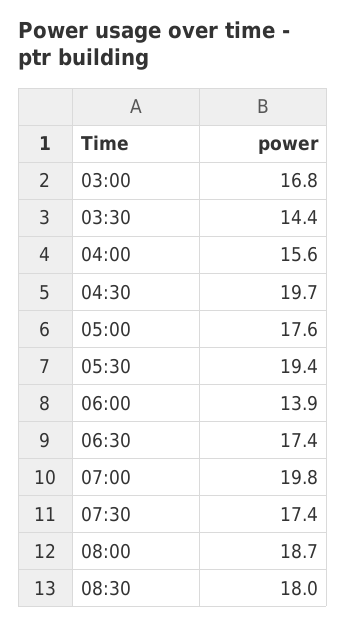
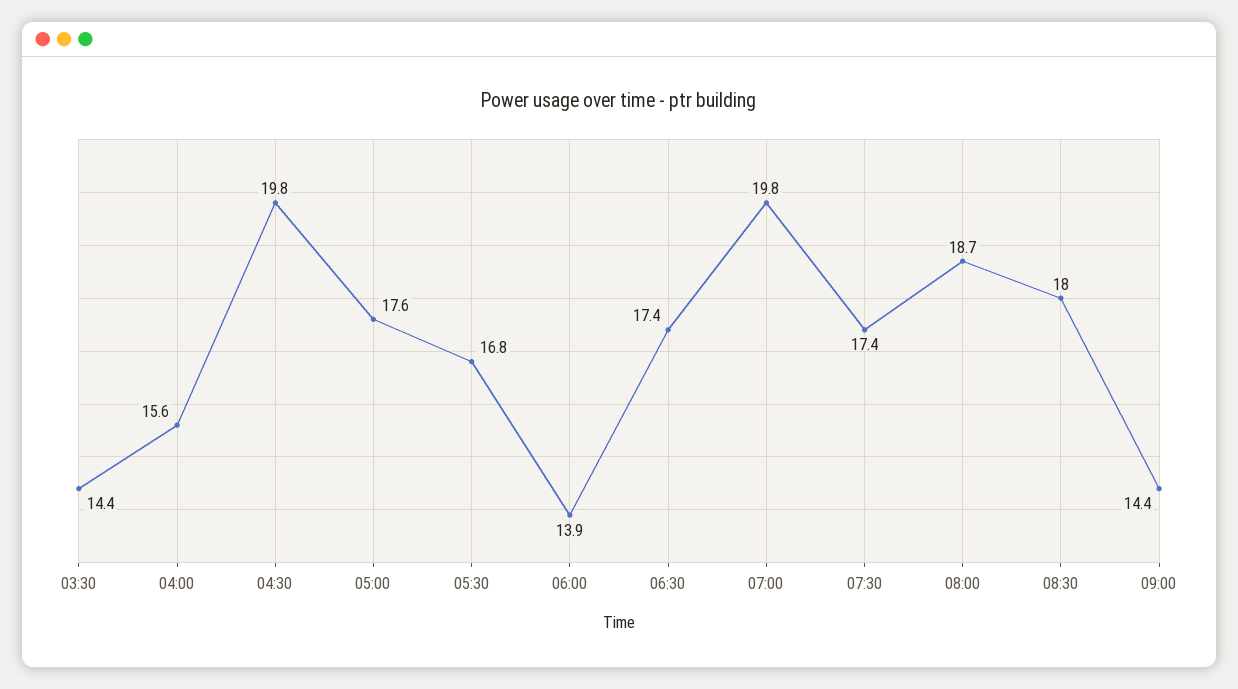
03:00: 16.8 -> none
04:30: 19.7 -> 19.8
05:30: 19.4 -> 16.8
09:00: none -> 14.4

